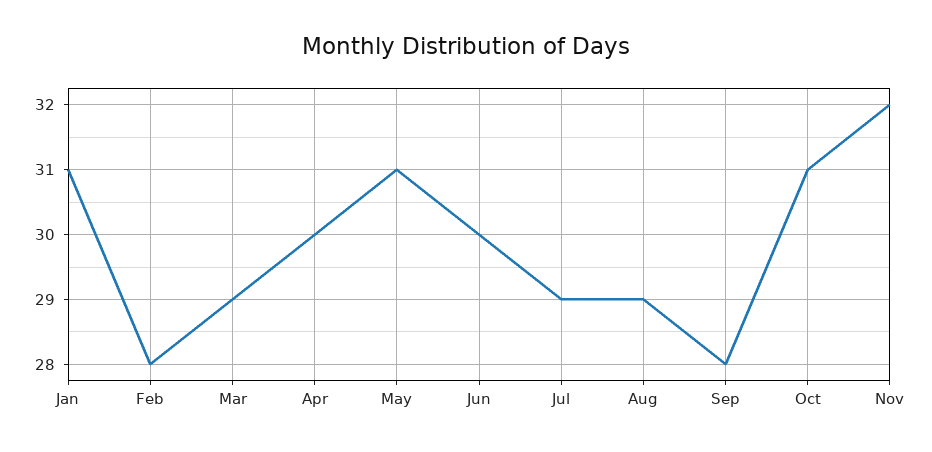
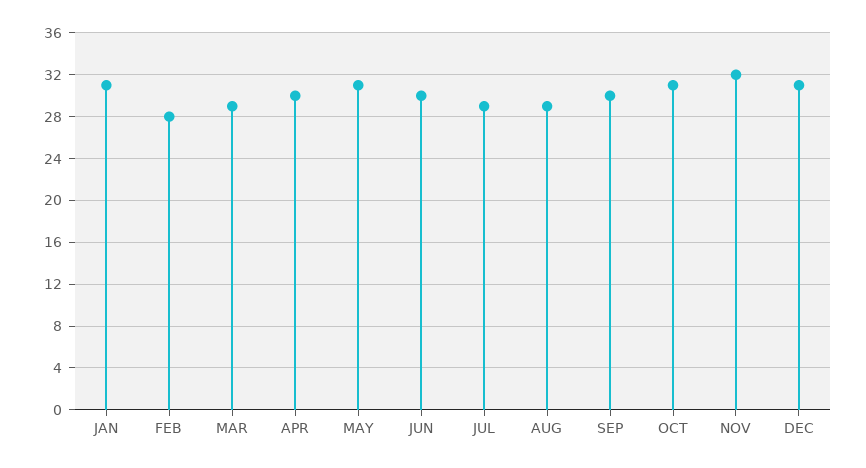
Sep: 28 -> 30
DEC: none -> 31

